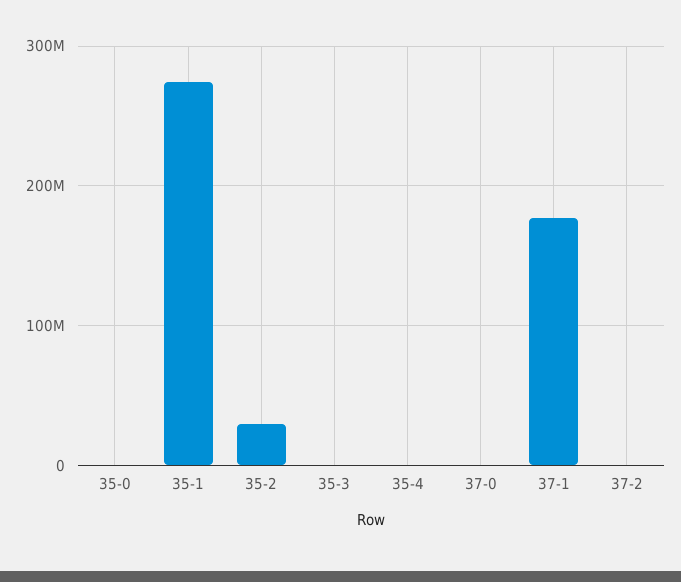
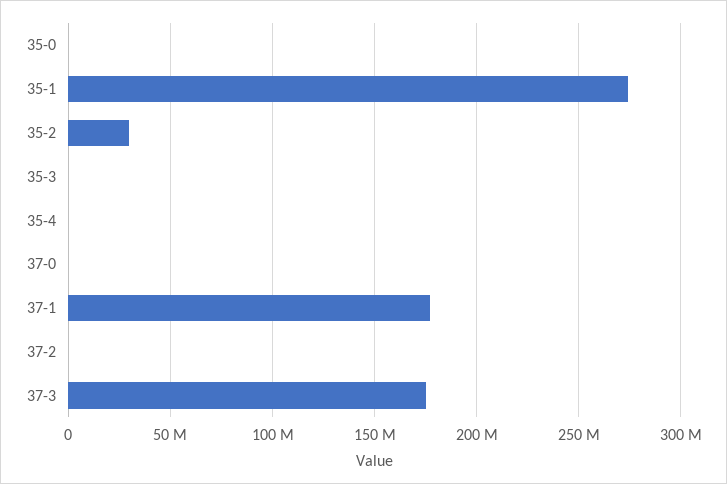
37-3: none -> 175000000

